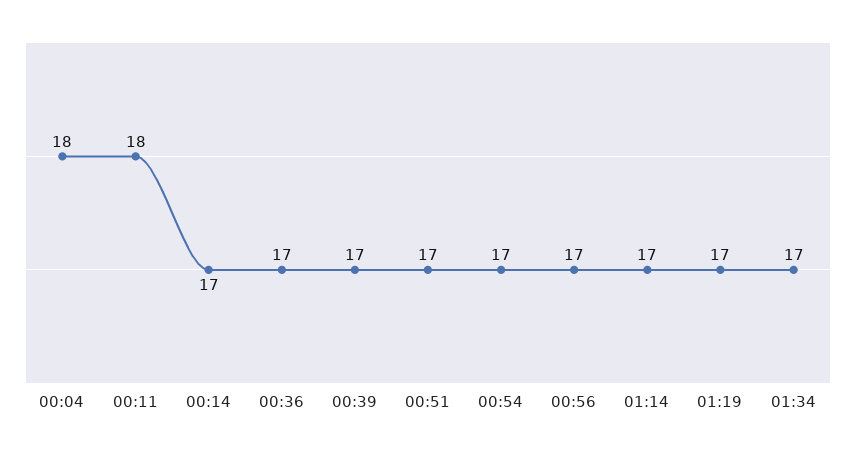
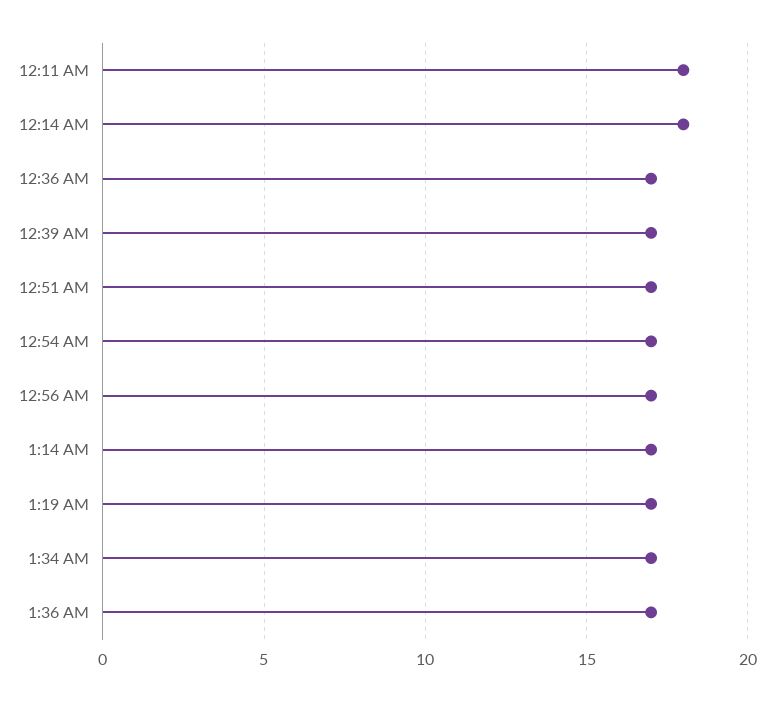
00:04: 18 -> none
00:14: 17 -> 18
1:36 AM: none -> 17

